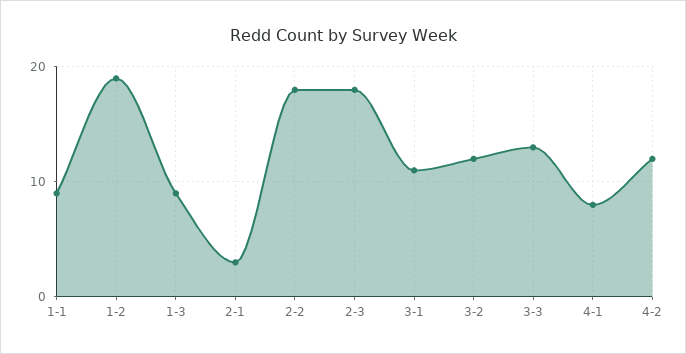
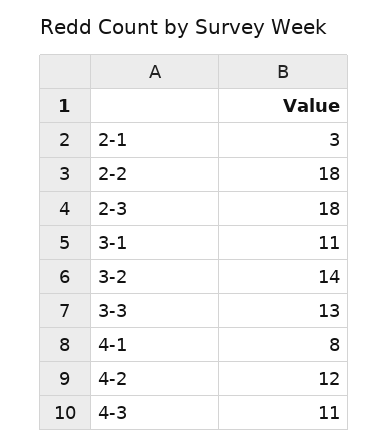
1-1: 9 -> none
1-2: 19 -> none
1-3: 9 -> none
3-2: 12 -> 14
4-3: none -> 11

